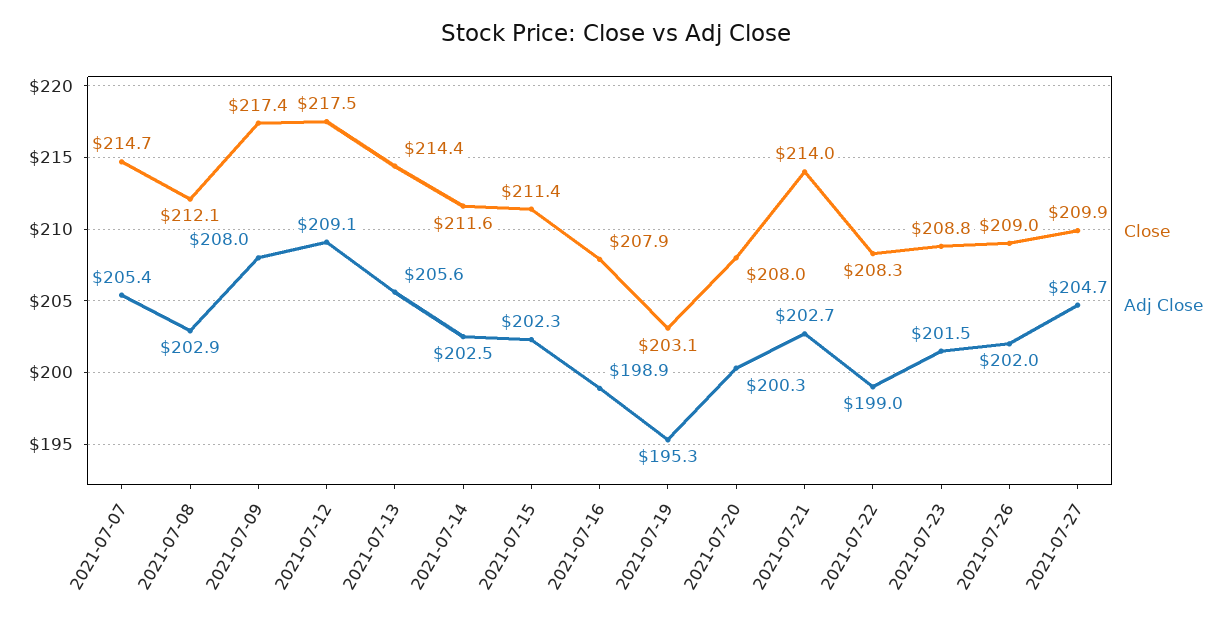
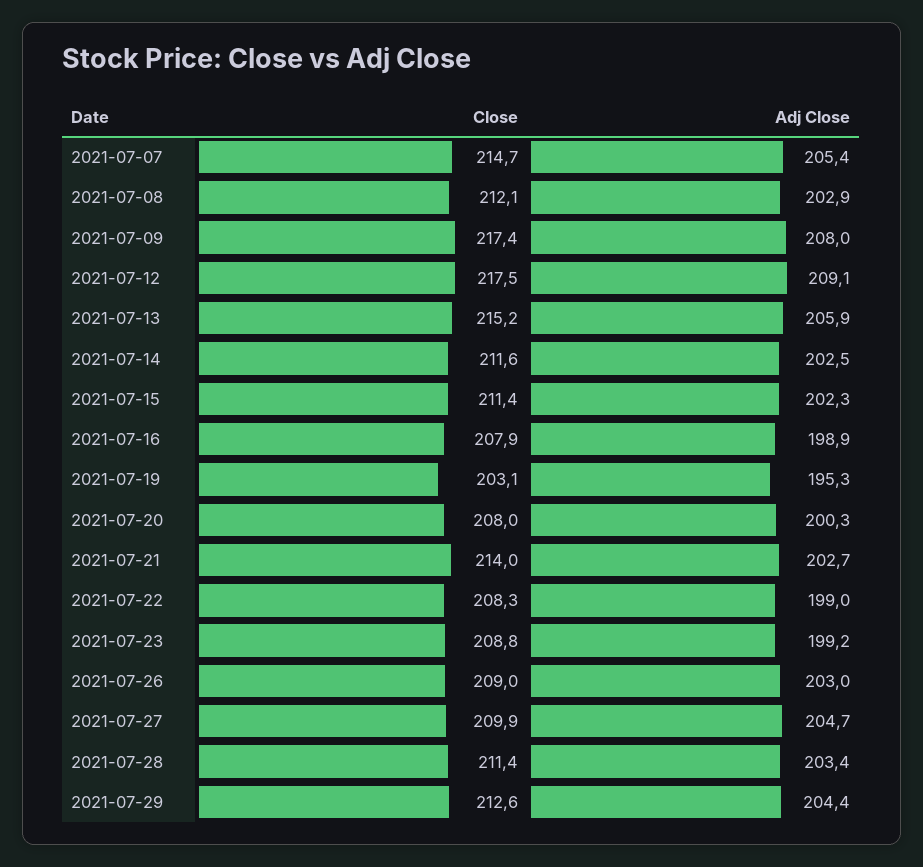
Close, 2021-07-13: 214.4 -> 215.2
Adj Close, 2021-07-13: 205.6 -> 205.9
Adj Close, 2021-07-23: 201.5 -> 199.2
Adj Close, 2021-07-26: 202 -> 203
Close, 2021-07-28: none -> 211.4
Adj Close, 2021-07-28: none -> 203.4
Close, 2021-07-29: none -> 212.6
Adj Close, 2021-07-29: none -> 204.4

